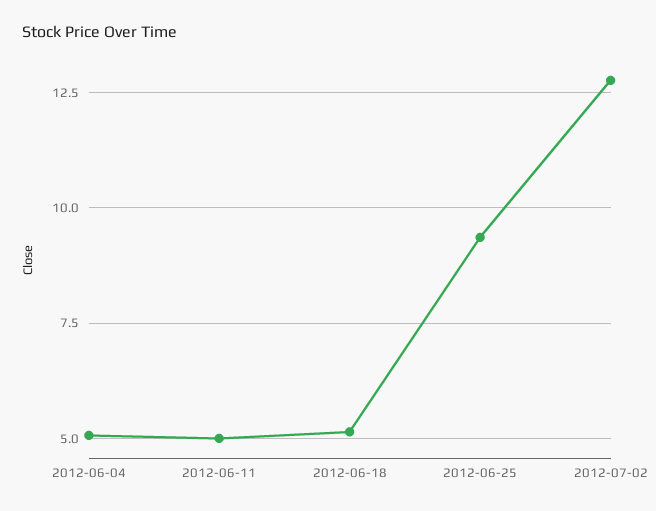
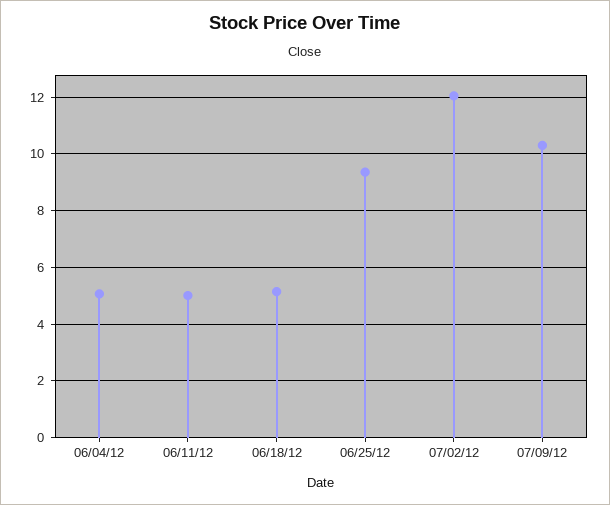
2012-07-02: 12.75 -> 12
07/09/12: none -> 10.25

